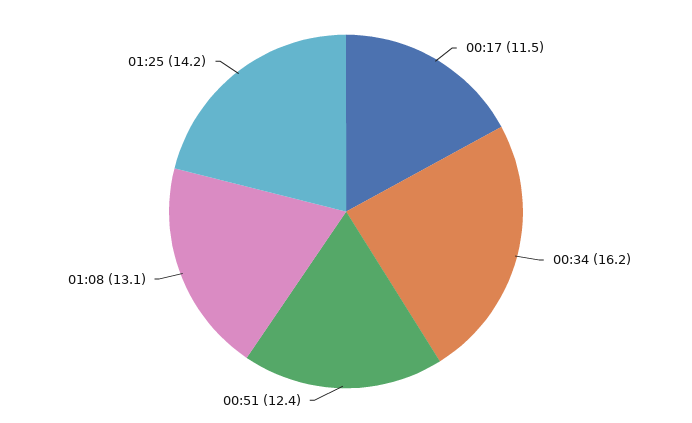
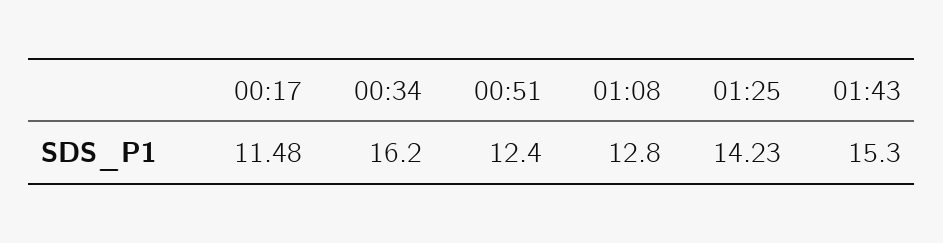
01:08: 13.1 -> 12.8
01:43: none -> 15.3

